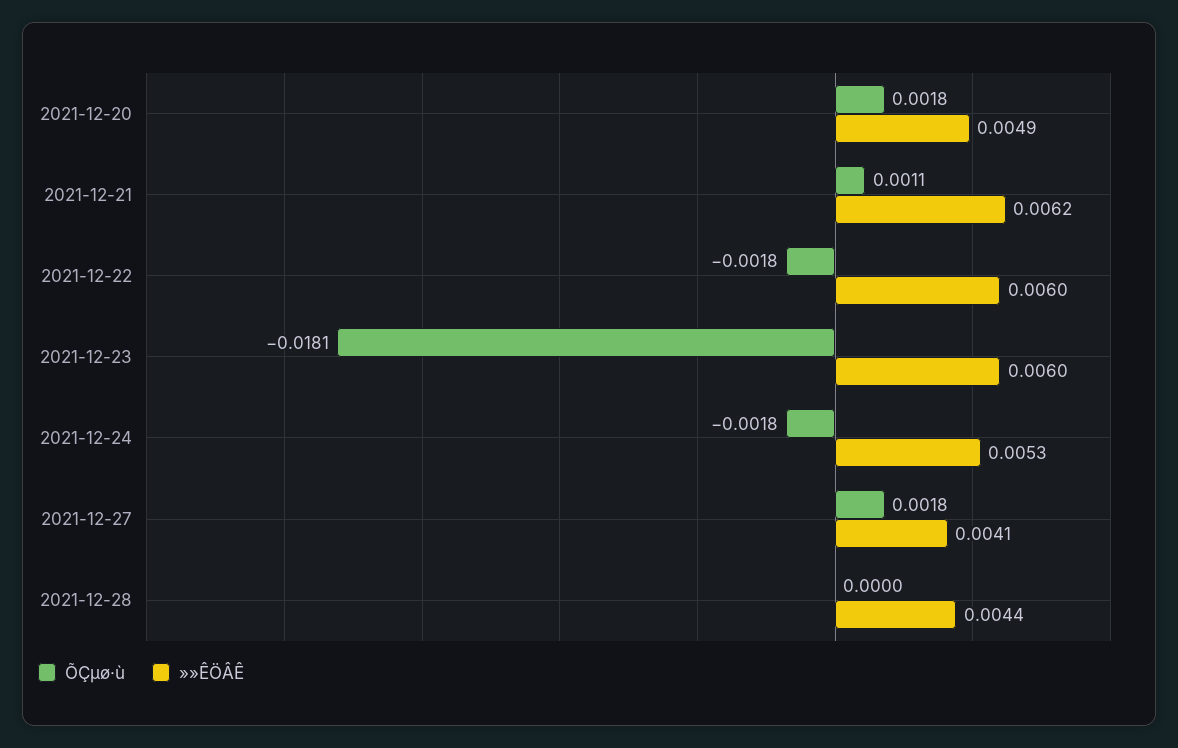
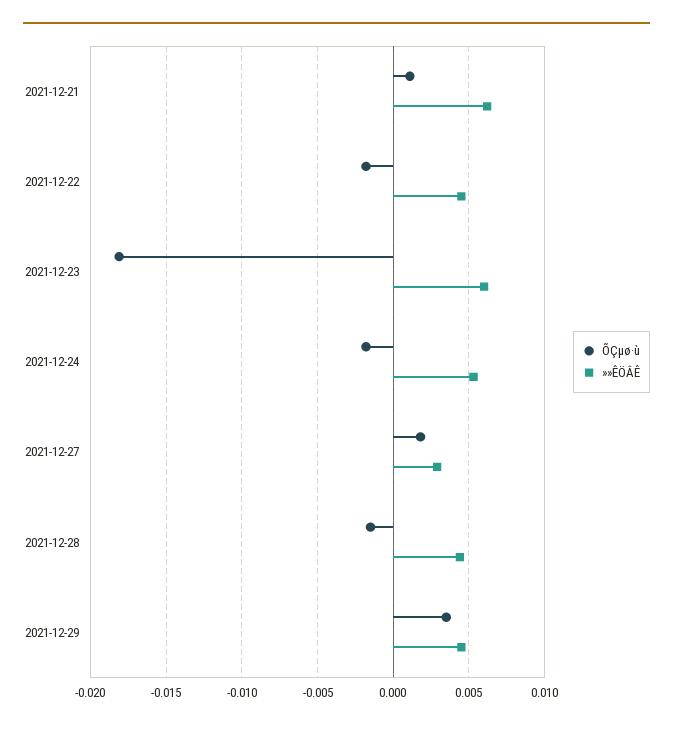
ÕÇµø·ù, 2021-12-20: 0.0018 -> none
»»ÊÖÂÊ, 2021-12-20: 0.0049 -> none
»»ÊÖÂÊ, 2021-12-22: 0.006 -> 0.0045
»»ÊÖÂÊ, 2021-12-27: 0.0041 -> 0.003
ÕÇµø·ù, 2021-12-28: 0 -> -0.0015
ÕÇµø·ù, 2021-12-29: none -> 0.0035
»»ÊÖÂÊ, 2021-12-29: none -> 0.0045

